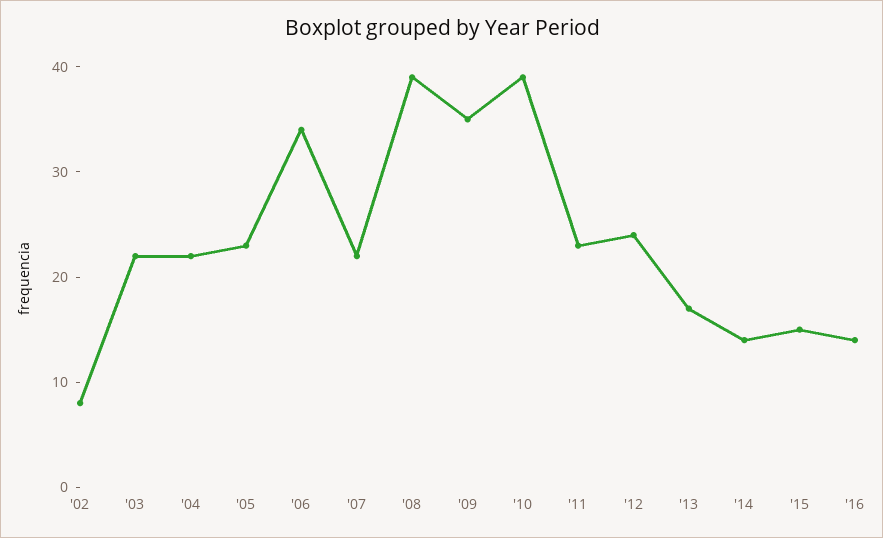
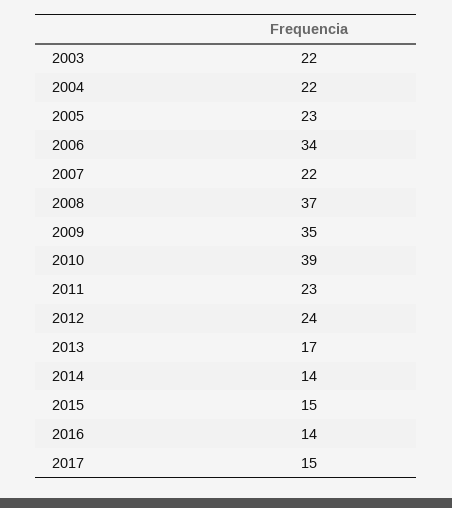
'02: 8 -> none
'08: 39 -> 37
2017: none -> 15

